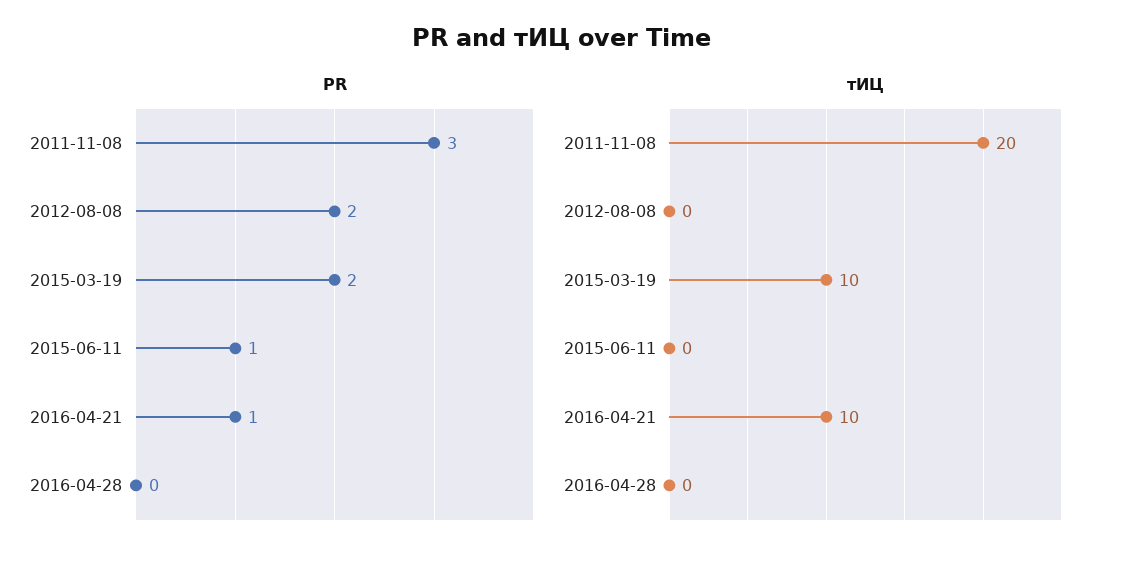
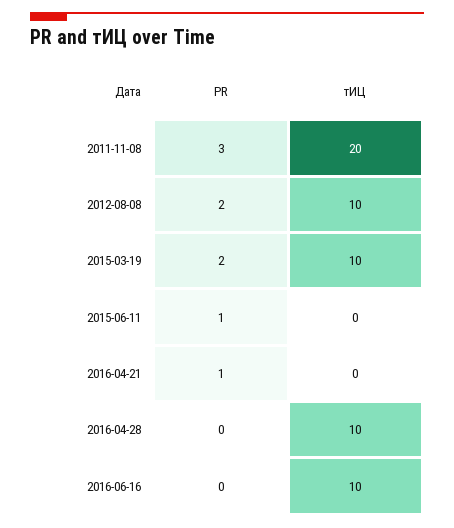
тИЦ, 2012-08-08: 0 -> 10
тИЦ, 2016-04-21: 10 -> 0
тИЦ, 2016-04-28: 0 -> 10
PR, 2016-06-16: none -> 0
тИЦ, 2016-06-16: none -> 10

